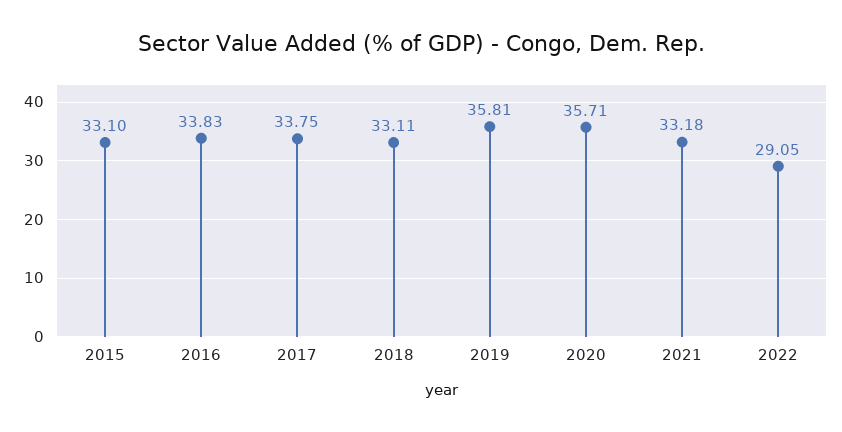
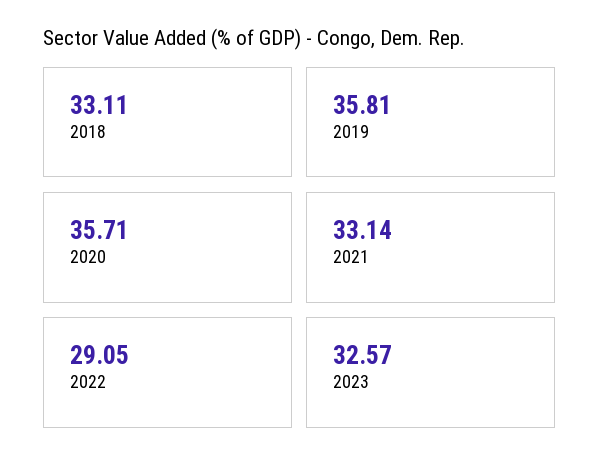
2015: 33.1 -> none
2016: 33.83 -> none
2017: 33.75 -> none
2021: 33.18 -> 33.14
2023: none -> 32.57

